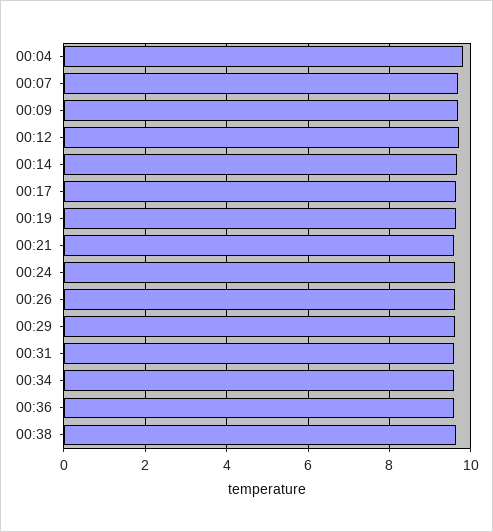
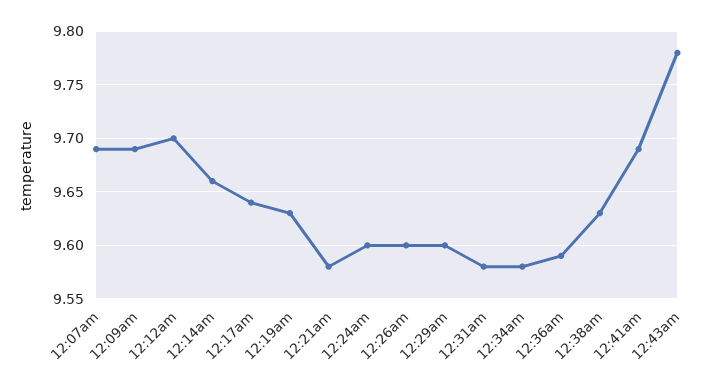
00:04: 9.8 -> none
12:41am: none -> 9.69
12:43am: none -> 9.78

